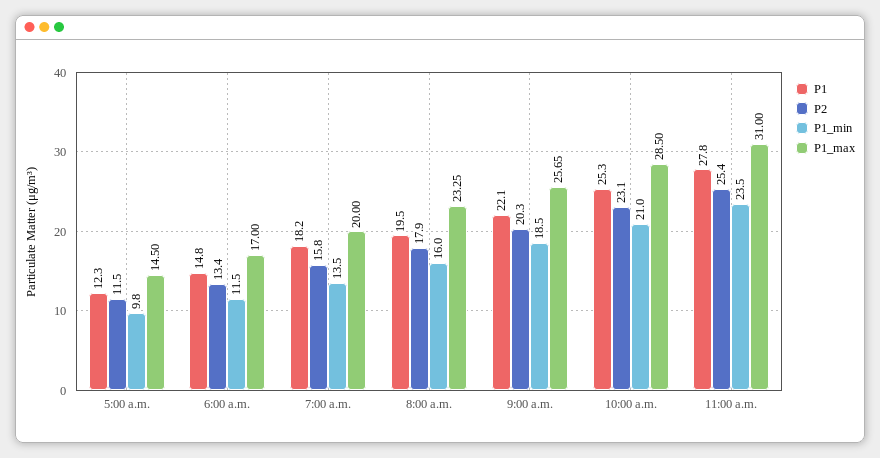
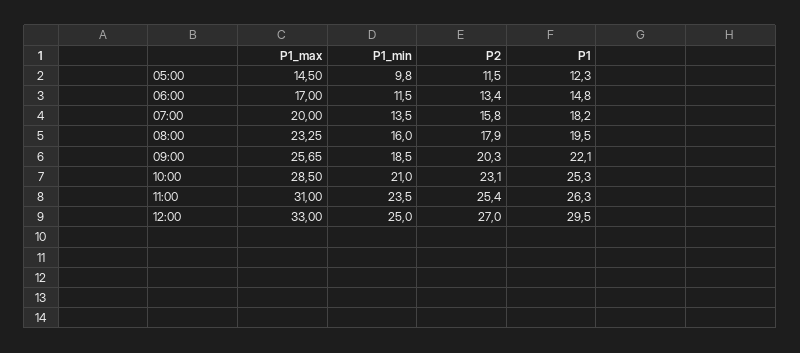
P1, 11:00 a.m.: 27.8 -> 26.3
P1_max, 12:00: none -> 33
P1_min, 12:00: none -> 25
P2, 12:00: none -> 27
P1, 12:00: none -> 29.5

